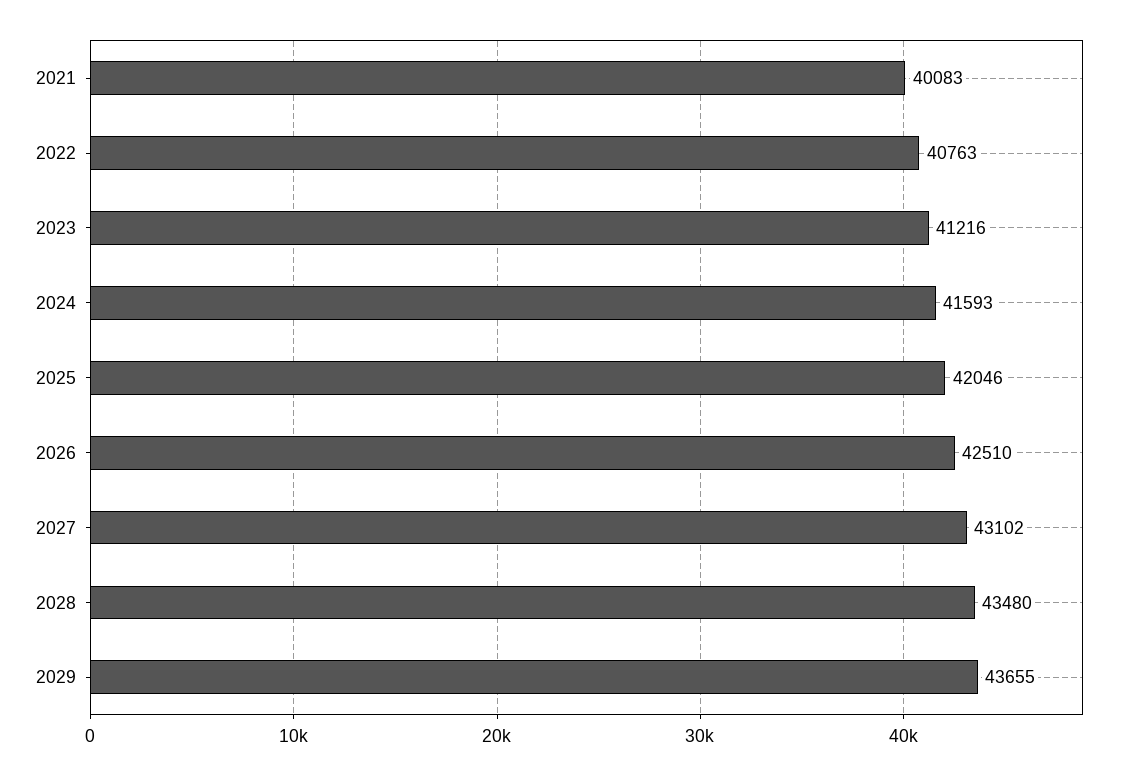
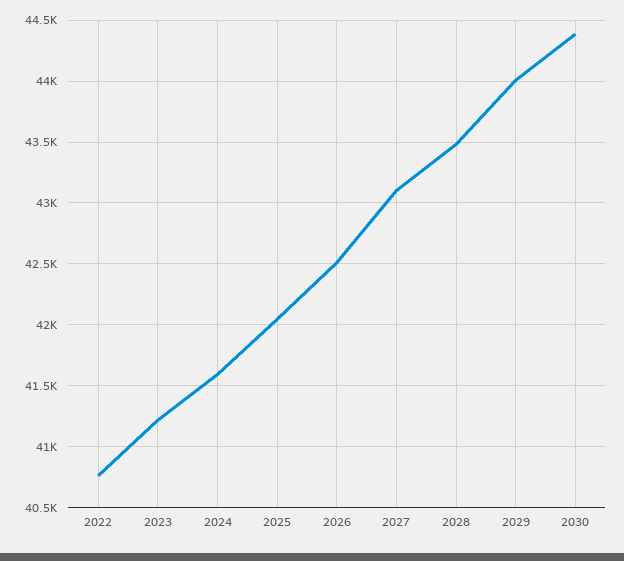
2021: 40083 -> none
2029: 43655 -> 44000
2030: none -> 44400

